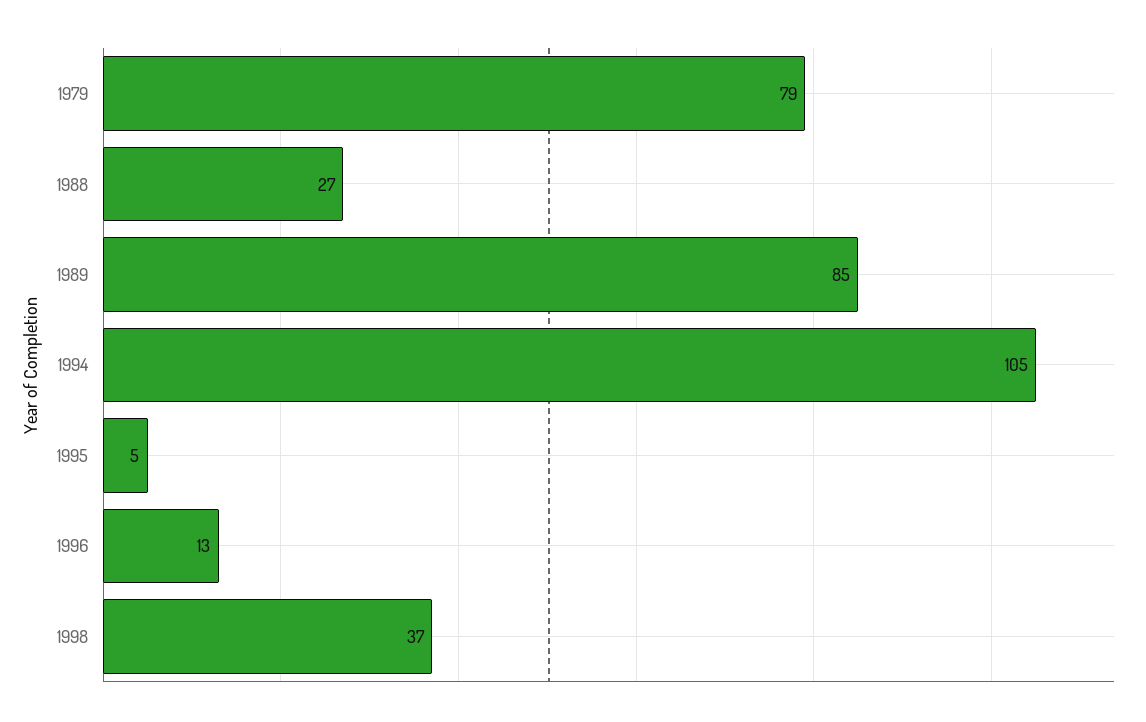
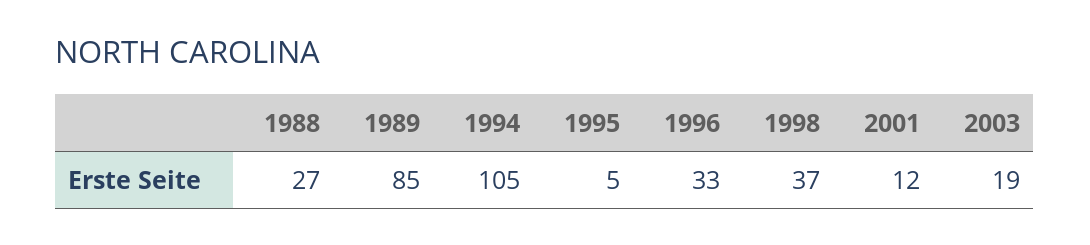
1979: 79 -> none
1996: 13 -> 33
2001: none -> 12
2003: none -> 19

